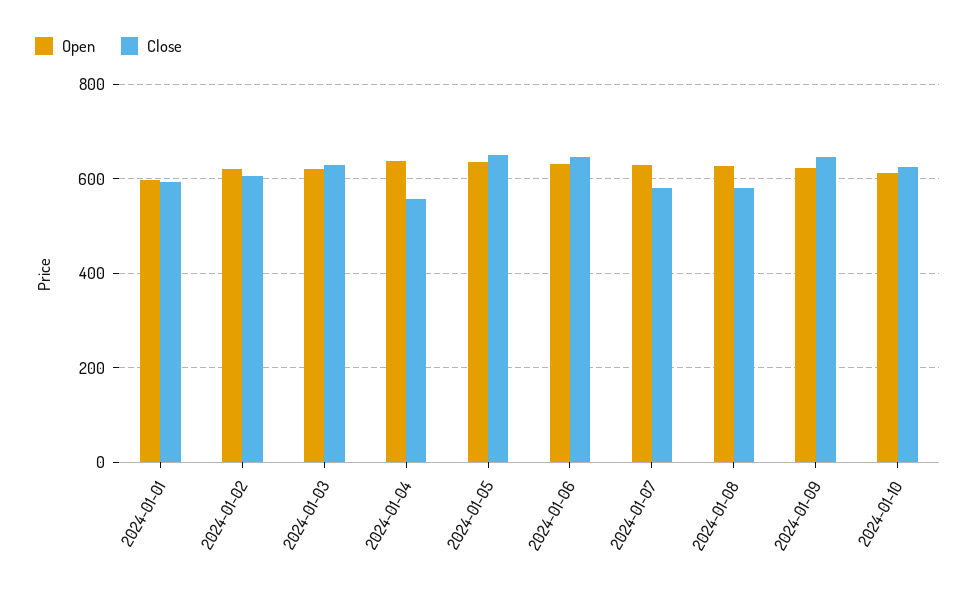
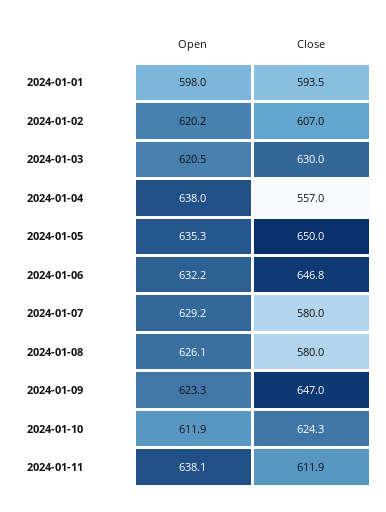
Open, 2024-01-11: none -> 638.1
Close, 2024-01-11: none -> 611.9

